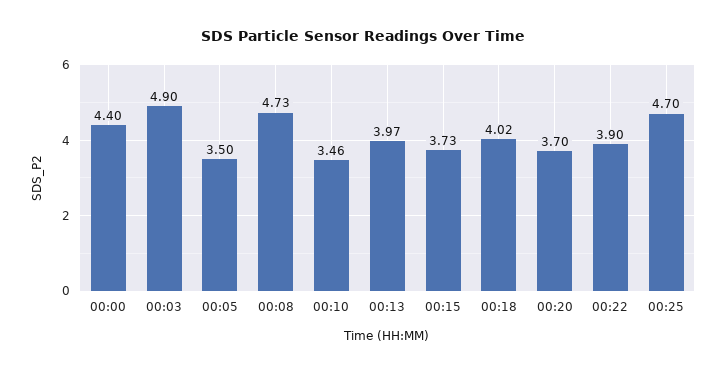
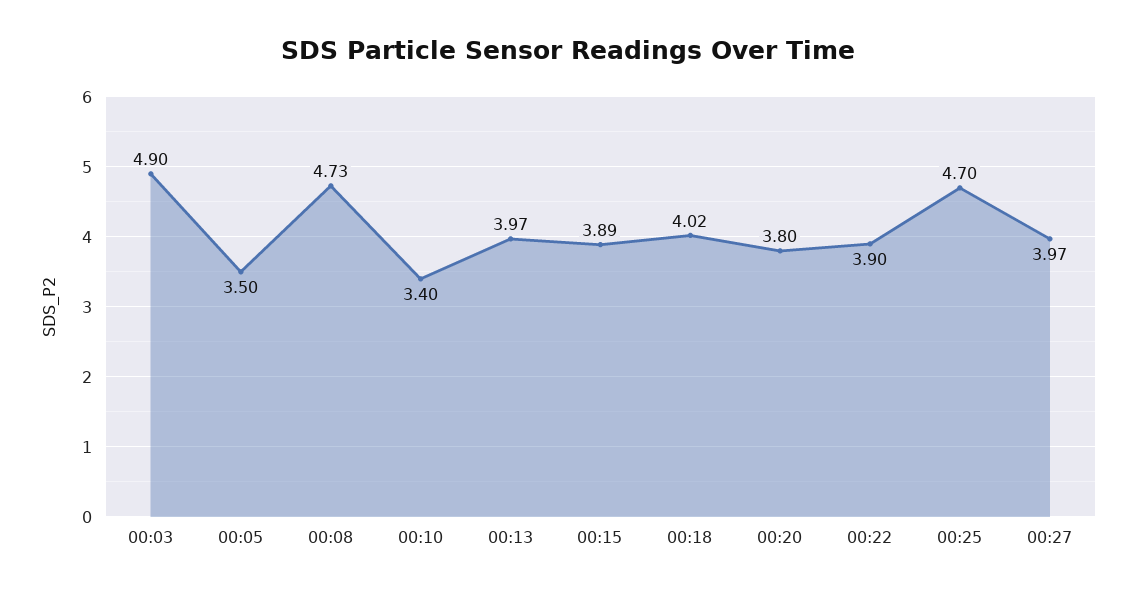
00:00: 4.4 -> none
00:10: 3.46 -> 3.4
00:15: 3.73 -> 3.89
00:20: 3.7 -> 3.8
00:27: none -> 3.97

